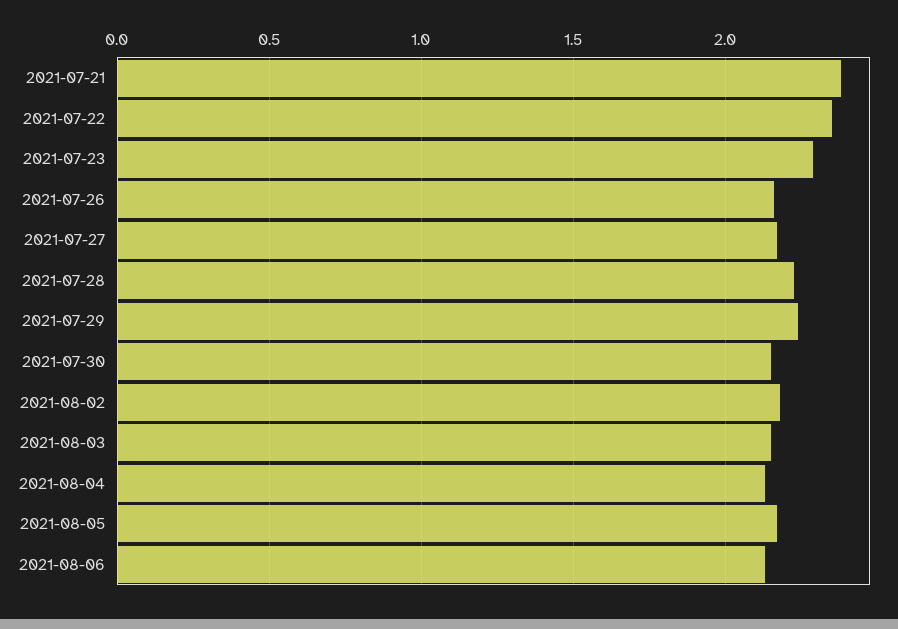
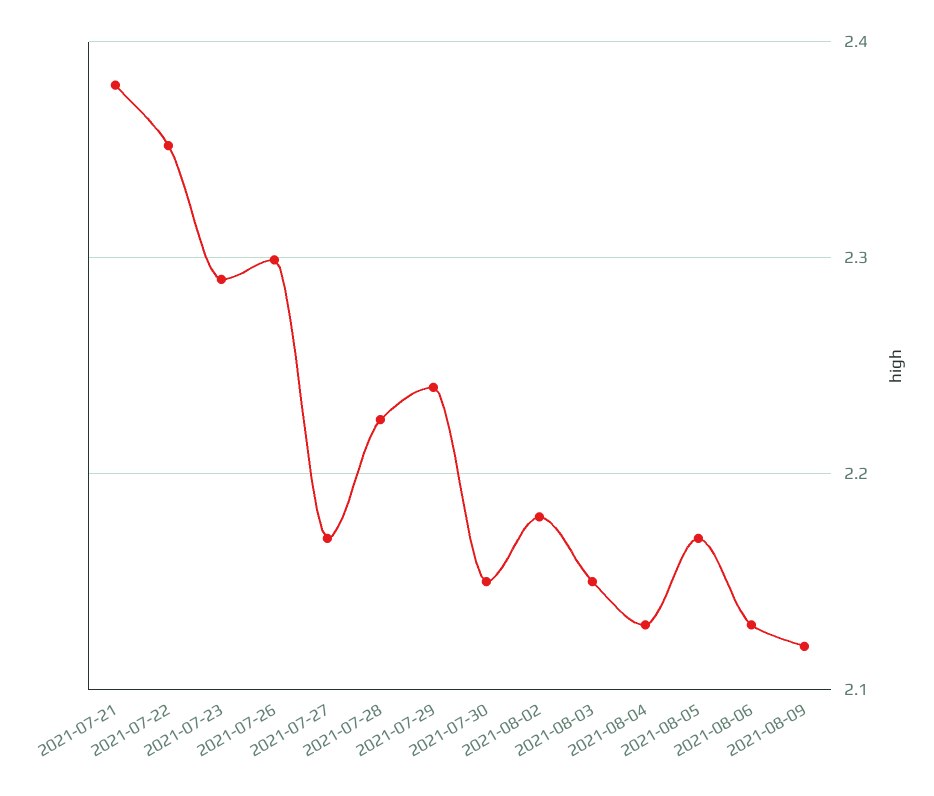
2021-07-26: 2.15 -> 2.3
2021-08-09: none -> 2.12

